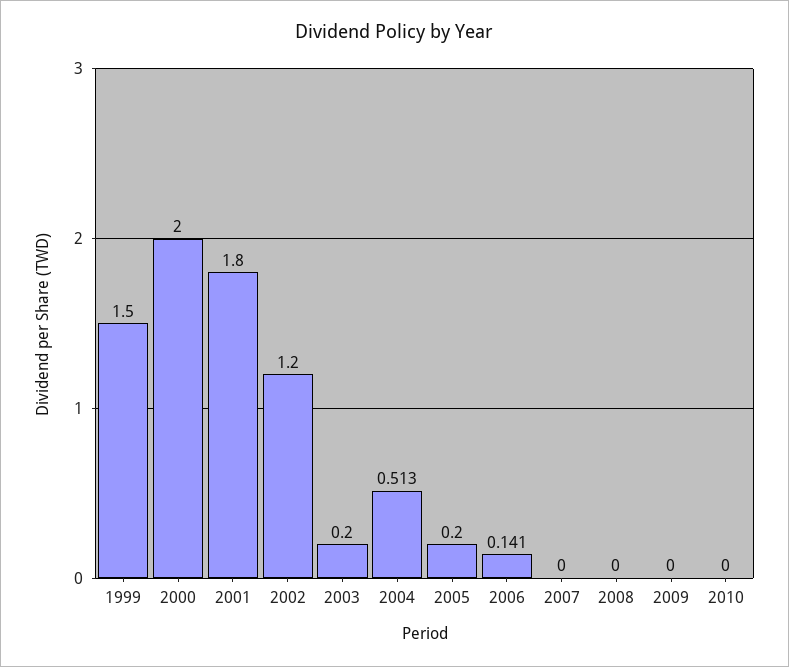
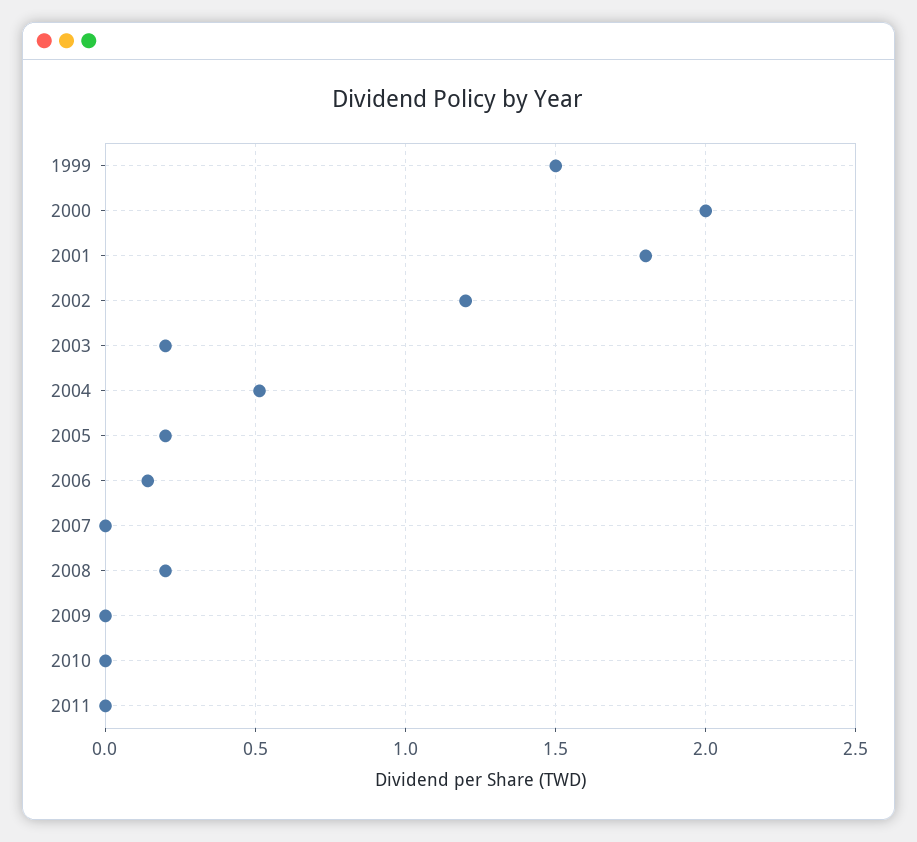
2008: 0 -> 0.2
2011: none -> 0

